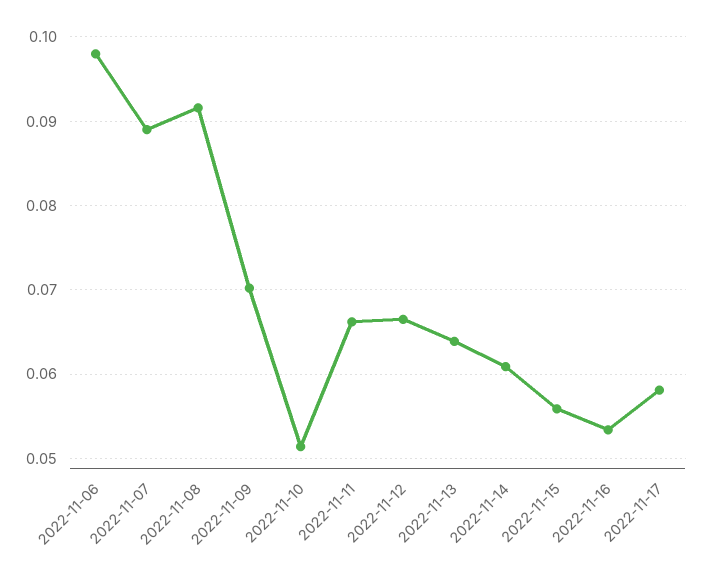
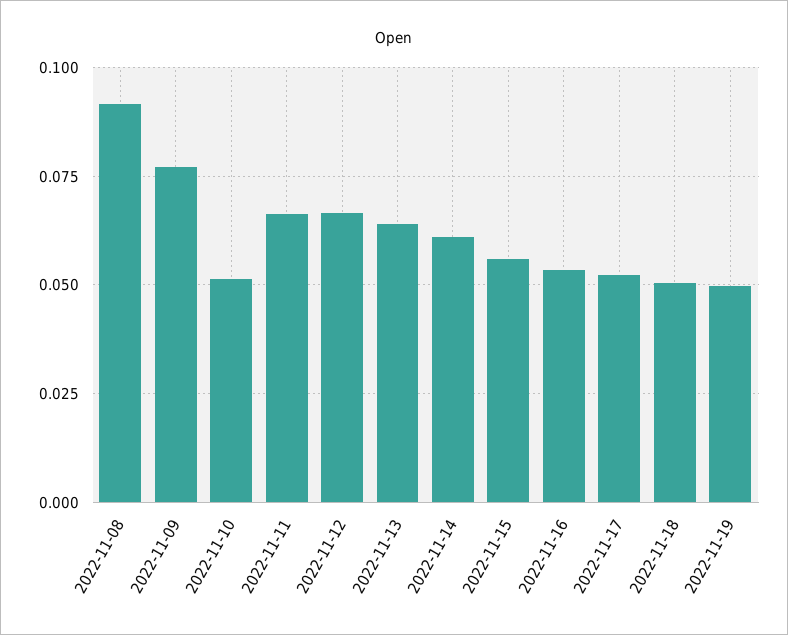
2022-11-06: 0.098 -> none
2022-11-07: 0.089 -> none
2022-11-09: 0.07 -> 0.0775
2022-11-17: 0.058 -> 0.0525
2022-11-18: none -> 0.05
2022-11-19: none -> 0.05

